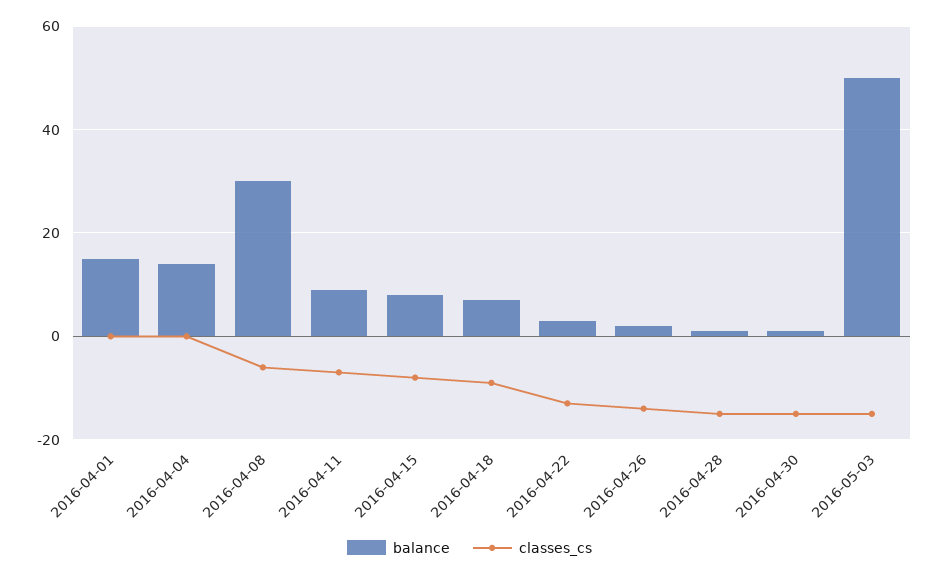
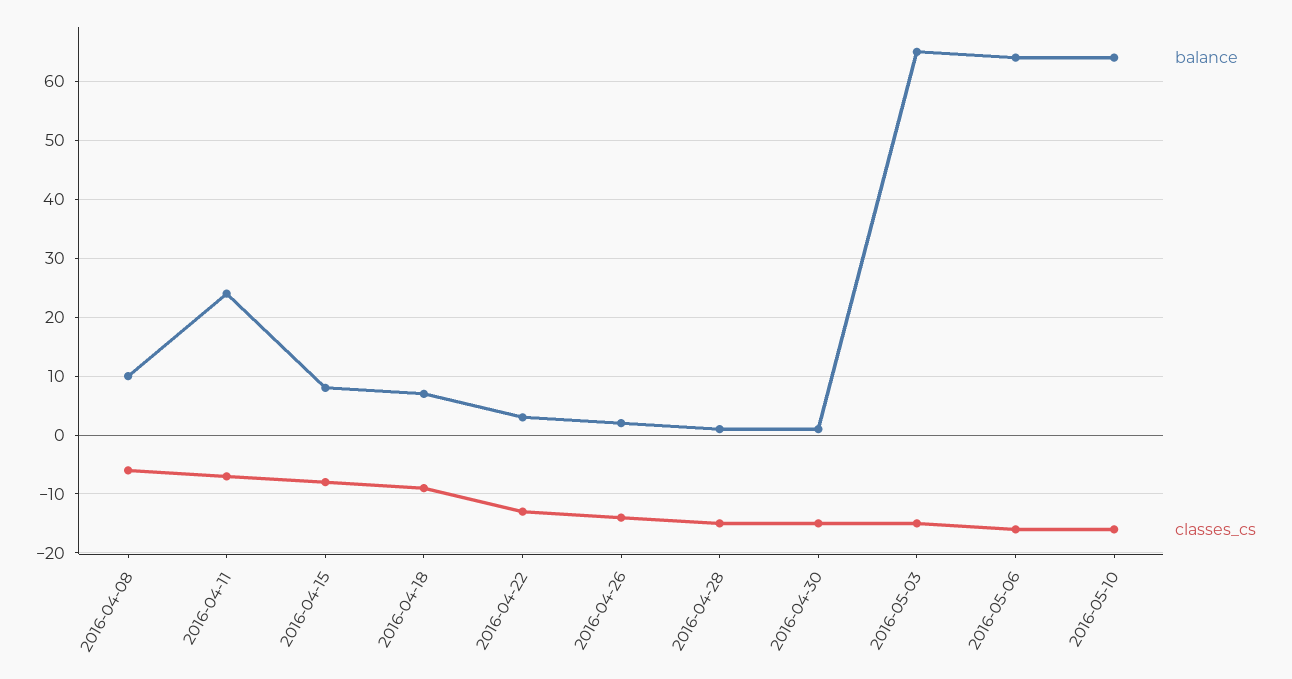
balance, 2016-04-01: 15 -> none
classes_cs, 2016-04-01: 0 -> none
balance, 2016-04-04: 15 -> none
classes_cs, 2016-04-04: 0 -> none
balance, 2016-04-08: 30 -> 10
balance, 2016-04-11: 10 -> 25
balance, 2016-05-03: 50 -> 65
balance, 2016-05-06: none -> 65
classes_cs, 2016-05-06: none -> -15
balance, 2016-05-10: none -> 65
classes_cs, 2016-05-10: none -> -15

